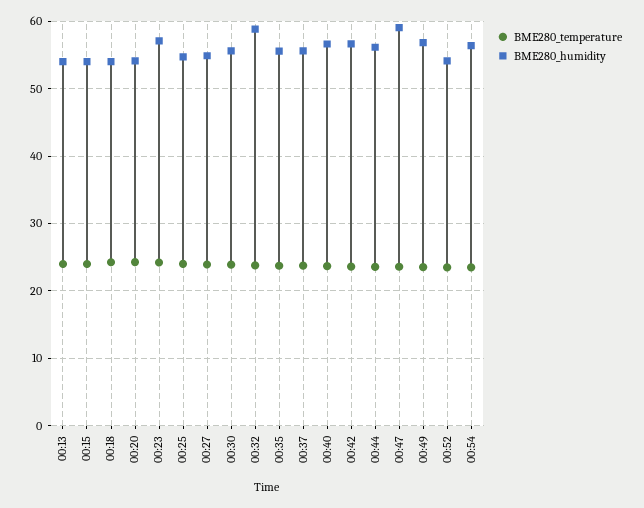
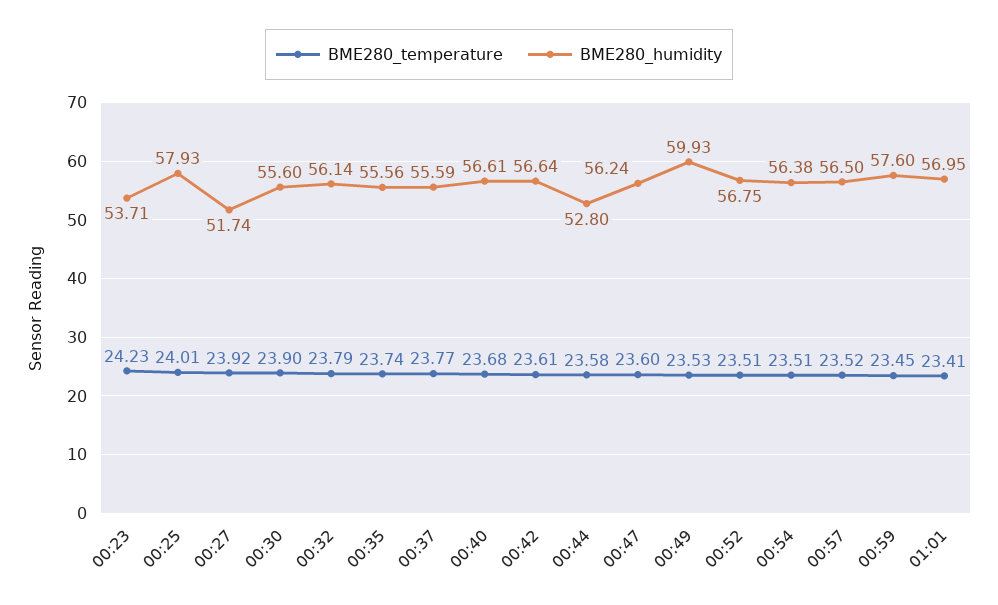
BME280_temperature, 00:13: 24 -> none
BME280_humidity, 00:13: 54 -> none
BME280_temperature, 00:15: 24 -> none
BME280_humidity, 00:15: 54 -> none
BME280_temperature, 00:18: 24 -> none
BME280_humidity, 00:18: 54 -> none
BME280_temperature, 00:20: 24 -> none
BME280_humidity, 00:20: 54 -> none
BME280_humidity, 00:23: 57 -> 53.71
BME280_humidity, 00:25: 55 -> 57.93
BME280_humidity, 00:27: 55 -> 51.74
BME280_humidity, 00:32: 59 -> 56.14
BME280_humidity, 00:44: 56 -> 52.8
BME280_humidity, 00:47: 59 -> 56.24
BME280_humidity, 00:49: 57 -> 59.93
BME280_humidity, 00:52: 54 -> 56.75
BME280_temperature, 00:57: none -> 23.52
BME280_humidity, 00:57: none -> 56.5
BME280_temperature, 00:59: none -> 23.45
BME280_humidity, 00:59: none -> 57.6
BME280_temperature, 01:01: none -> 23.41
BME280_humidity, 01:01: none -> 56.95

